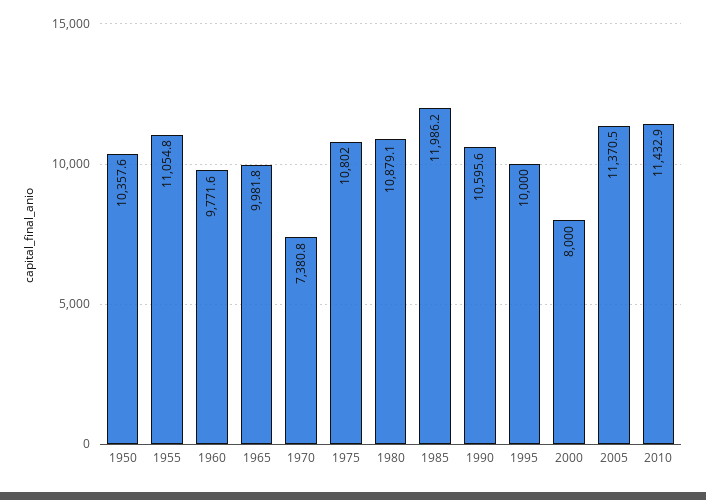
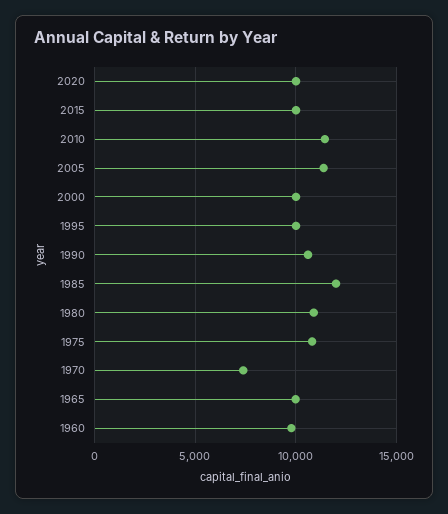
1950: 10357.6 -> none
1955: 11054.8 -> none
2000: 8000 -> 10000
2020: none -> 10000
2015: none -> 10000

